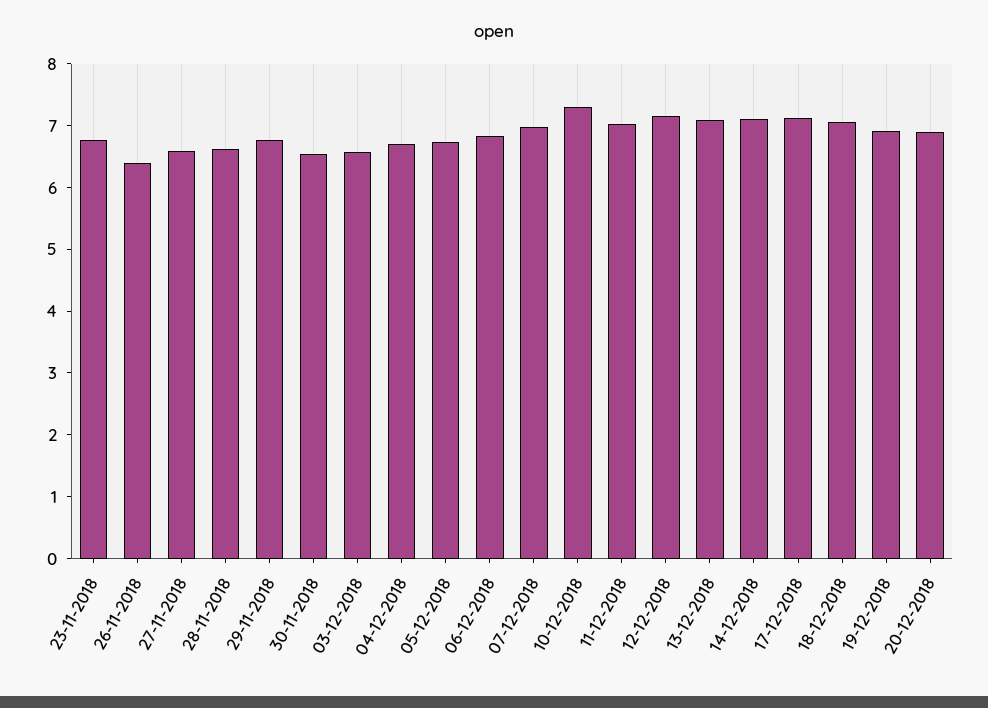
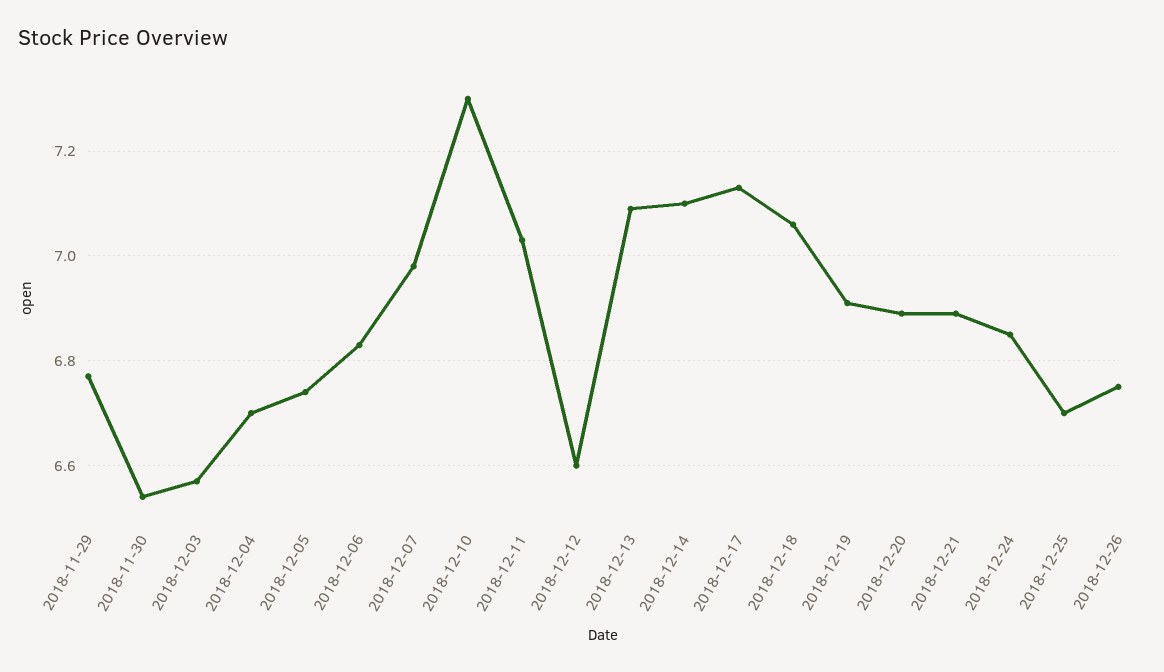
23-11-2018: 6.8 -> none
26-11-2018: 6.4 -> none
27-11-2018: 6.6 -> none
28-11-2018: 6.6 -> none
12-12-2018: 7.2 -> 6.6
2018-12-21: none -> 6.9
2018-12-24: none -> 6.85
2018-12-25: none -> 6.7
2018-12-26: none -> 6.75

